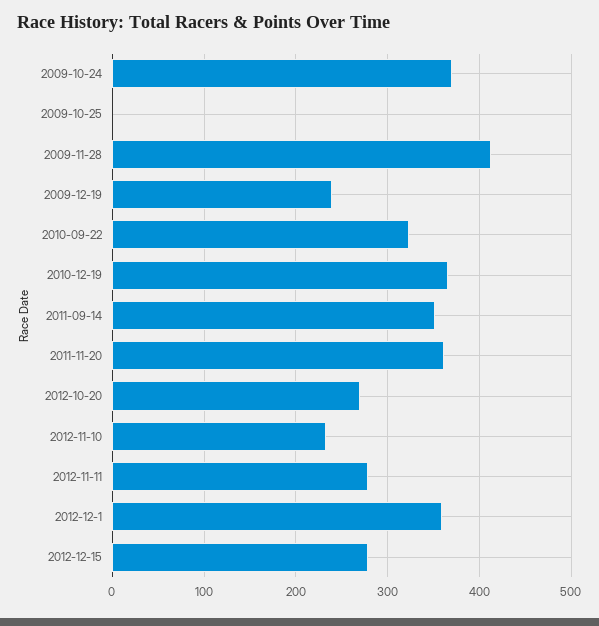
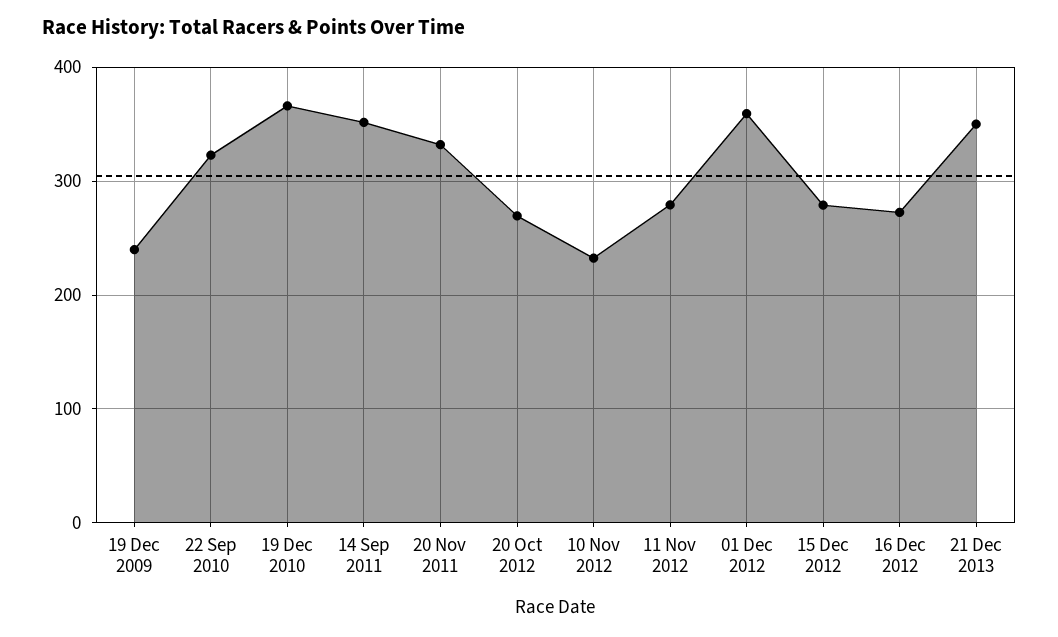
2009-10-24: 370 -> none
2009-10-25: 0 -> none
2009-11-28: 410 -> none
2011-11-20: 360 -> 330
16 Dec 2012: none -> 270
21 Dec 2013: none -> 350

